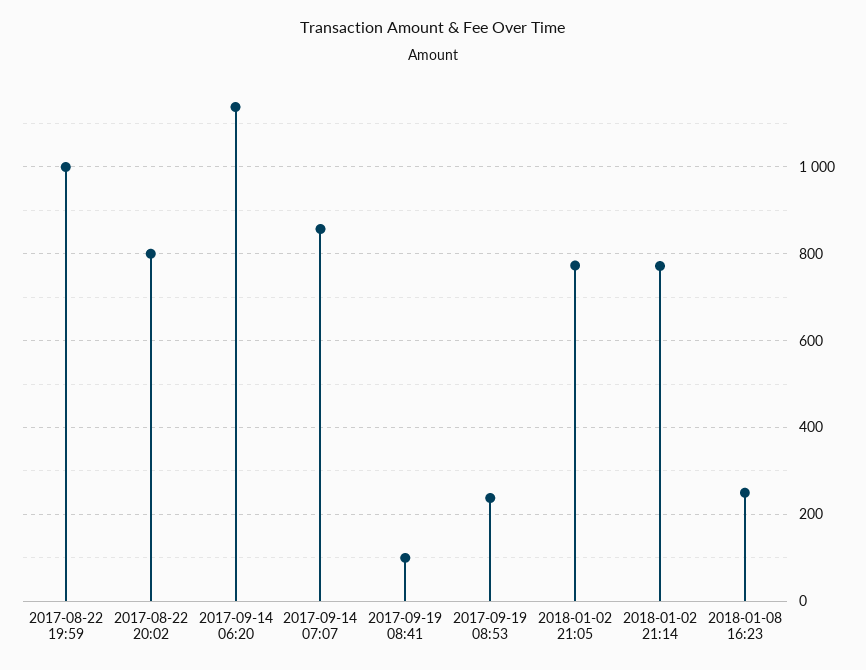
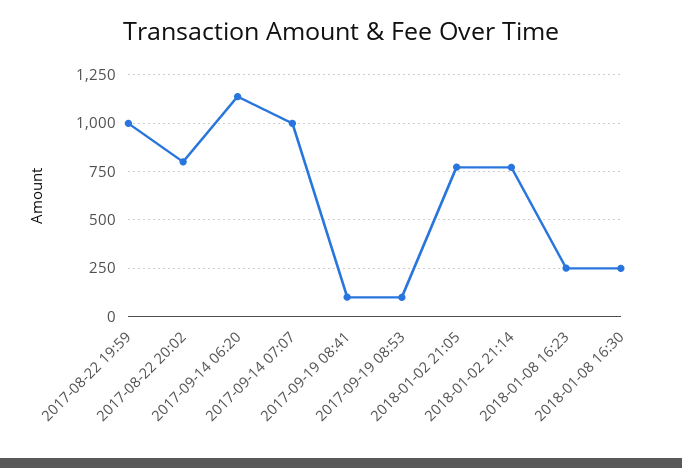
2017-09-14 07:07: 860 -> 1000
2017-09-19 08:53: 240 -> 100
2018-01-08 16:30: none -> 250

